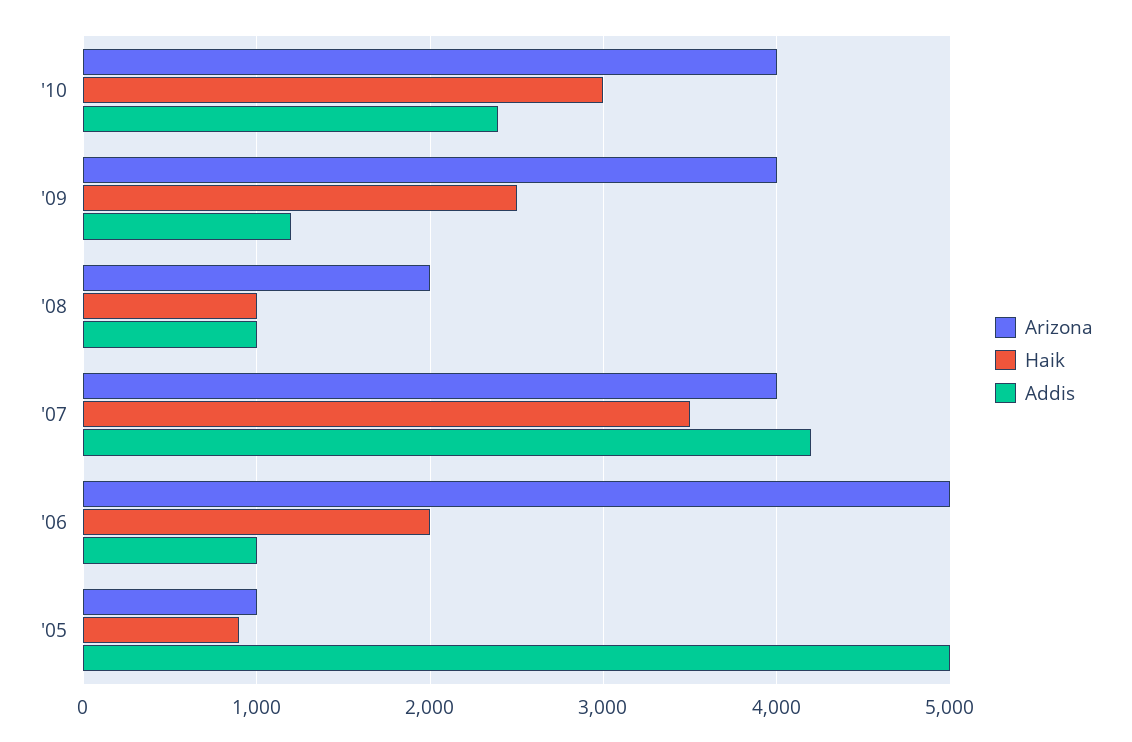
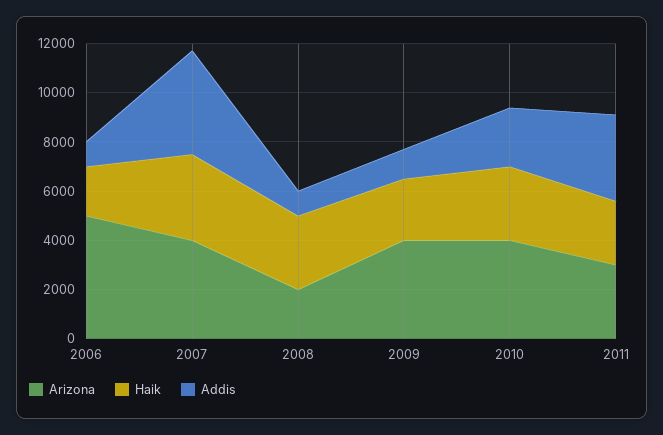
Haik, '08: 1000 -> 3000
Arizona, '05: 1000 -> none
Haik, '05: 900 -> none
Addis, '05: 5000 -> none
Arizona, 2011: none -> 3000
Haik, 2011: none -> 2500
Addis, 2011: none -> 3500

